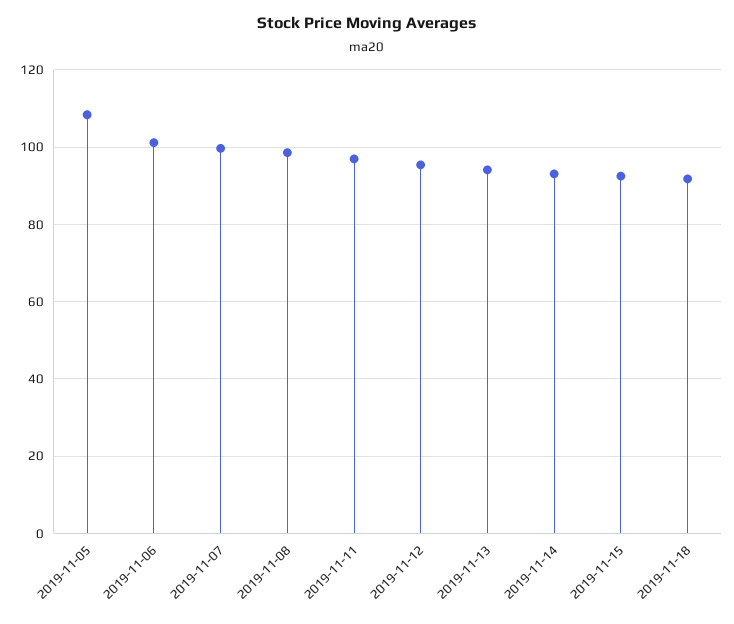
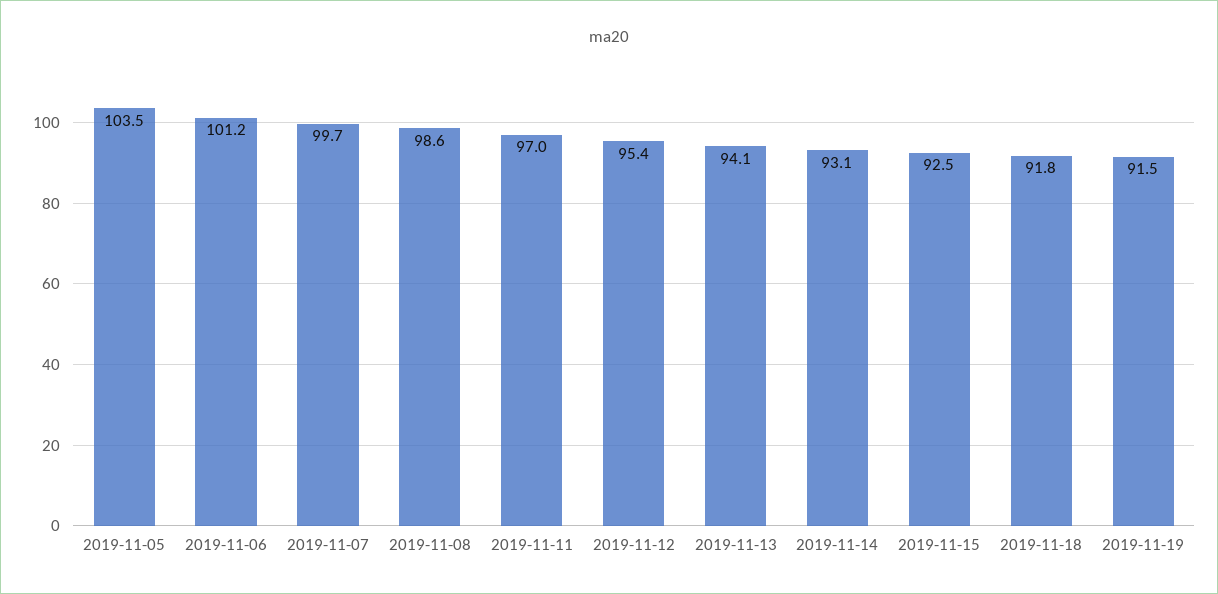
2019-11-05: 108 -> 103.5
2019-11-19: none -> 91.5

